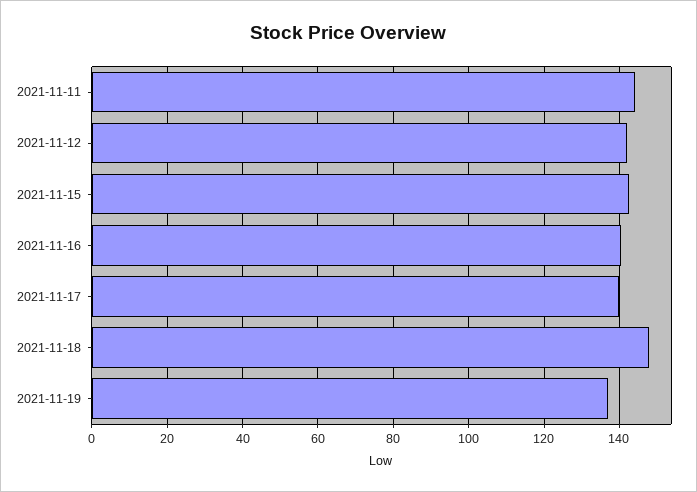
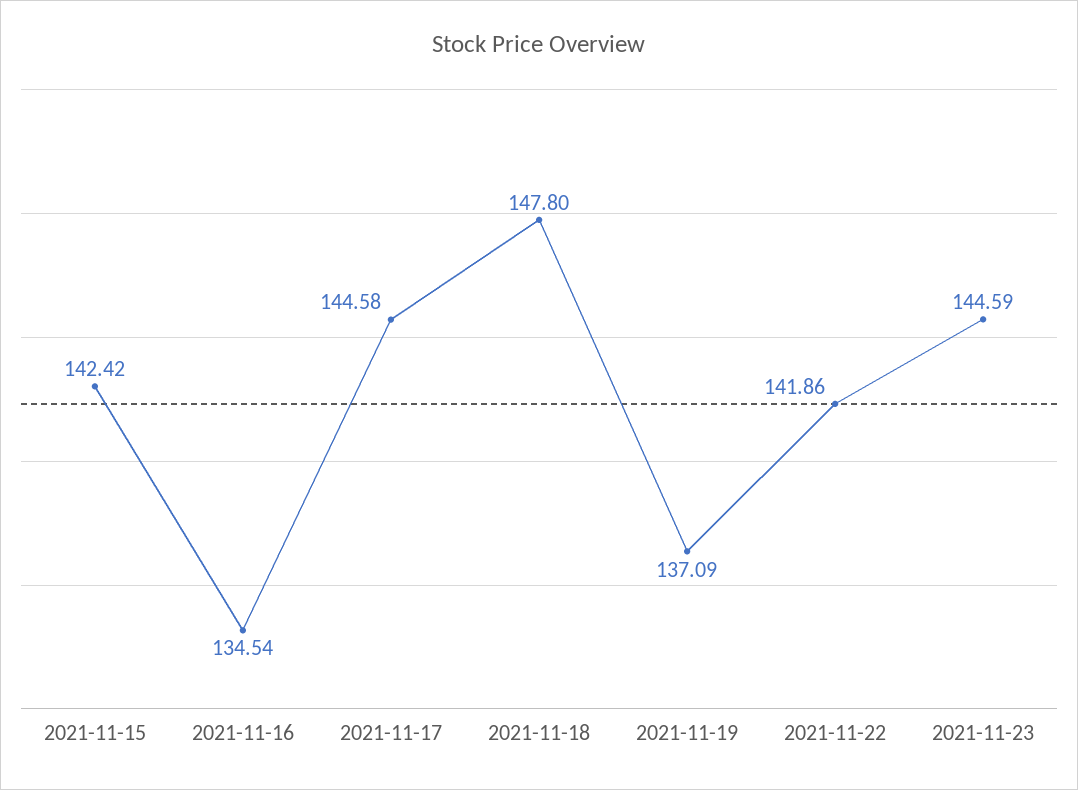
2021-11-11: 144 -> none
2021-11-12: 142 -> none
2021-11-16: 140 -> 134.54
2021-11-17: 140 -> 144.58
2021-11-22: none -> 141.86
2021-11-23: none -> 144.59

